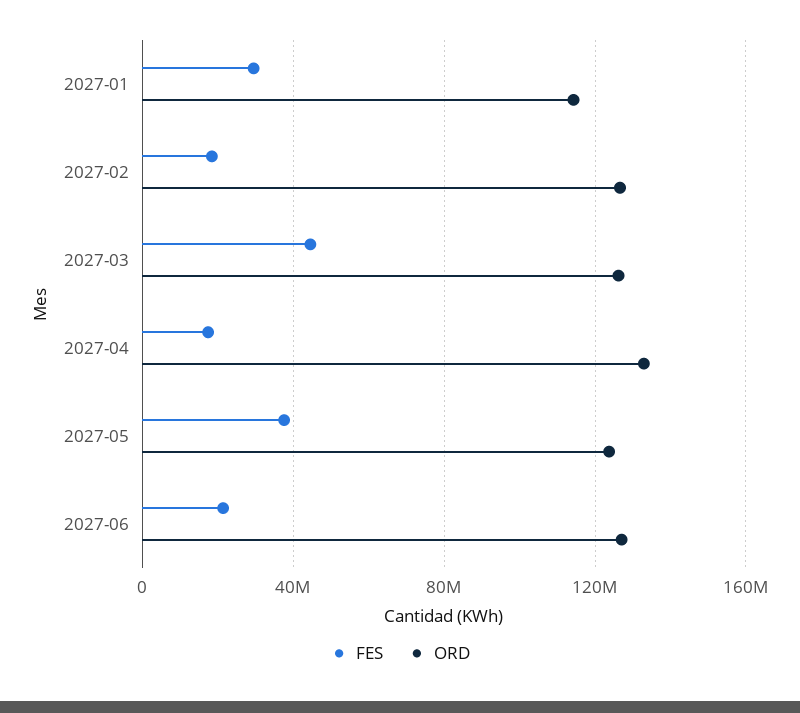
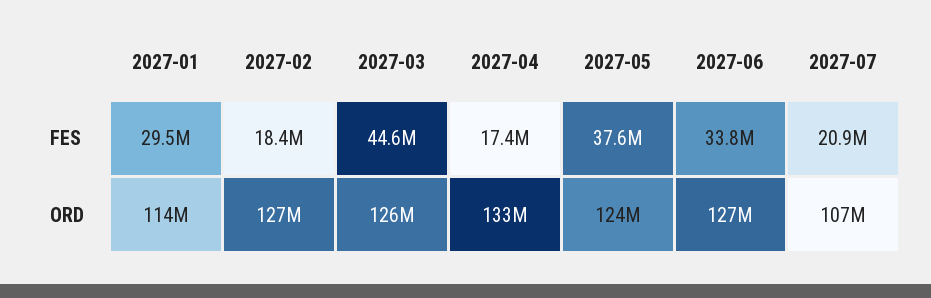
FES, 2027-06: 20000000 -> 33800000
FES, 2027-07: none -> 20900000
ORD, 2027-07: none -> 107000000

